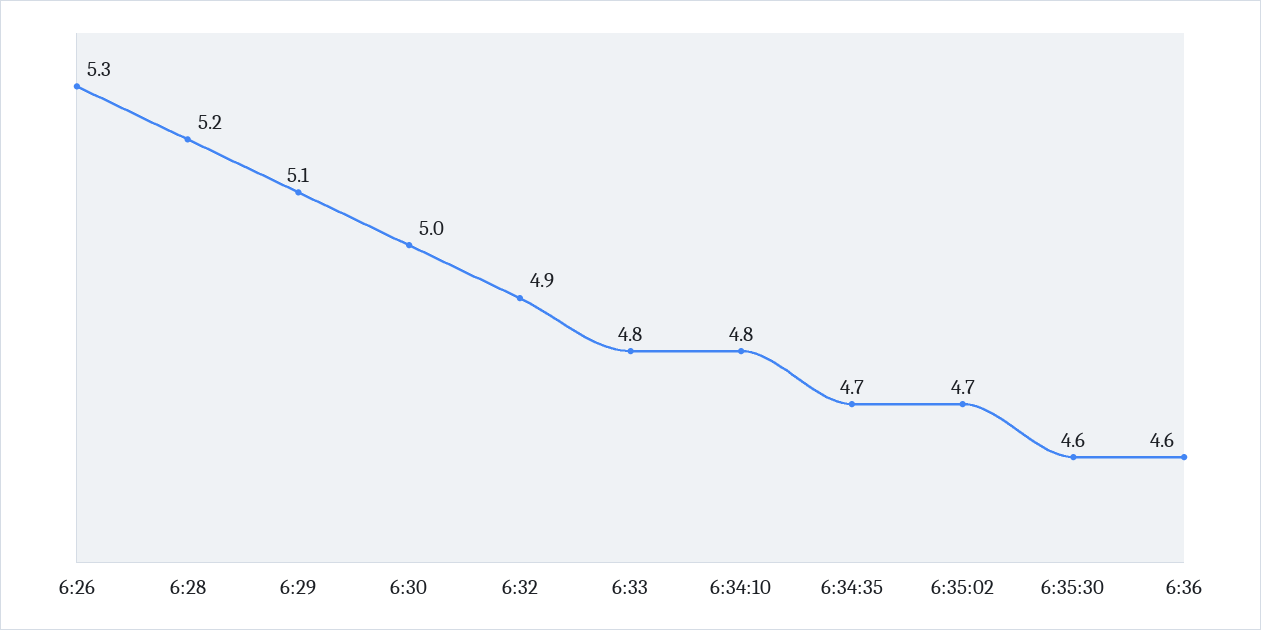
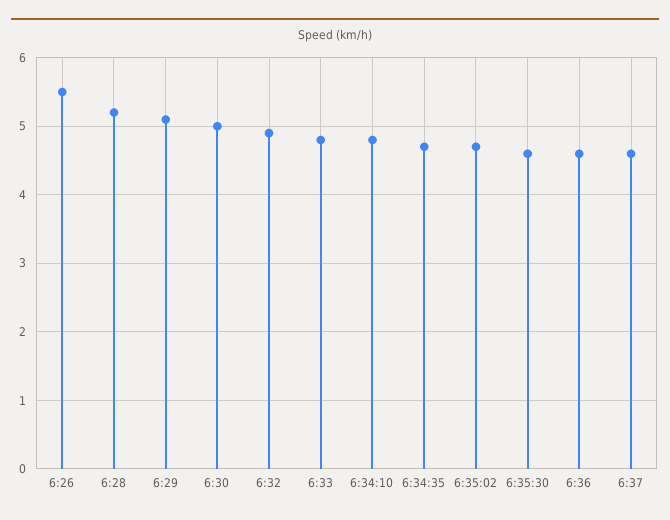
6:26: 5.3 -> 5.5
6:37: none -> 4.6

